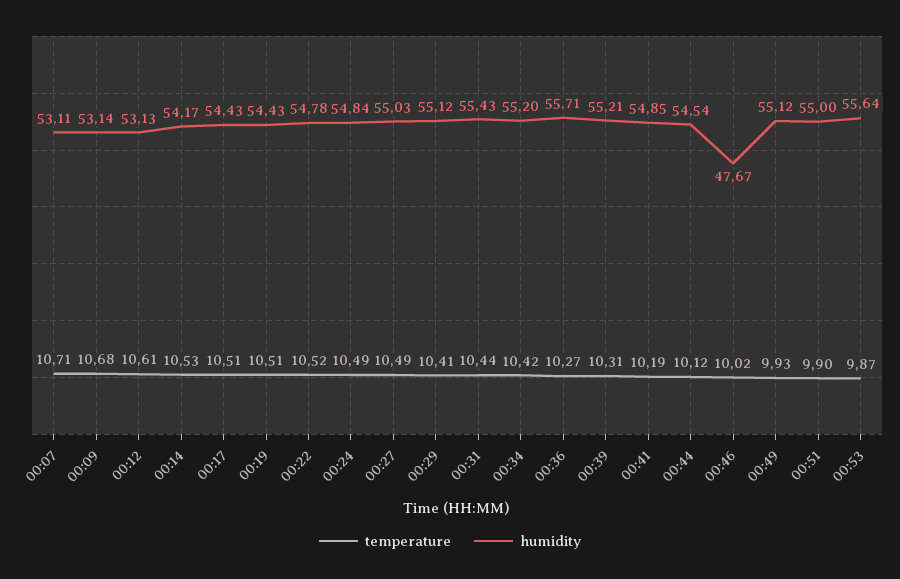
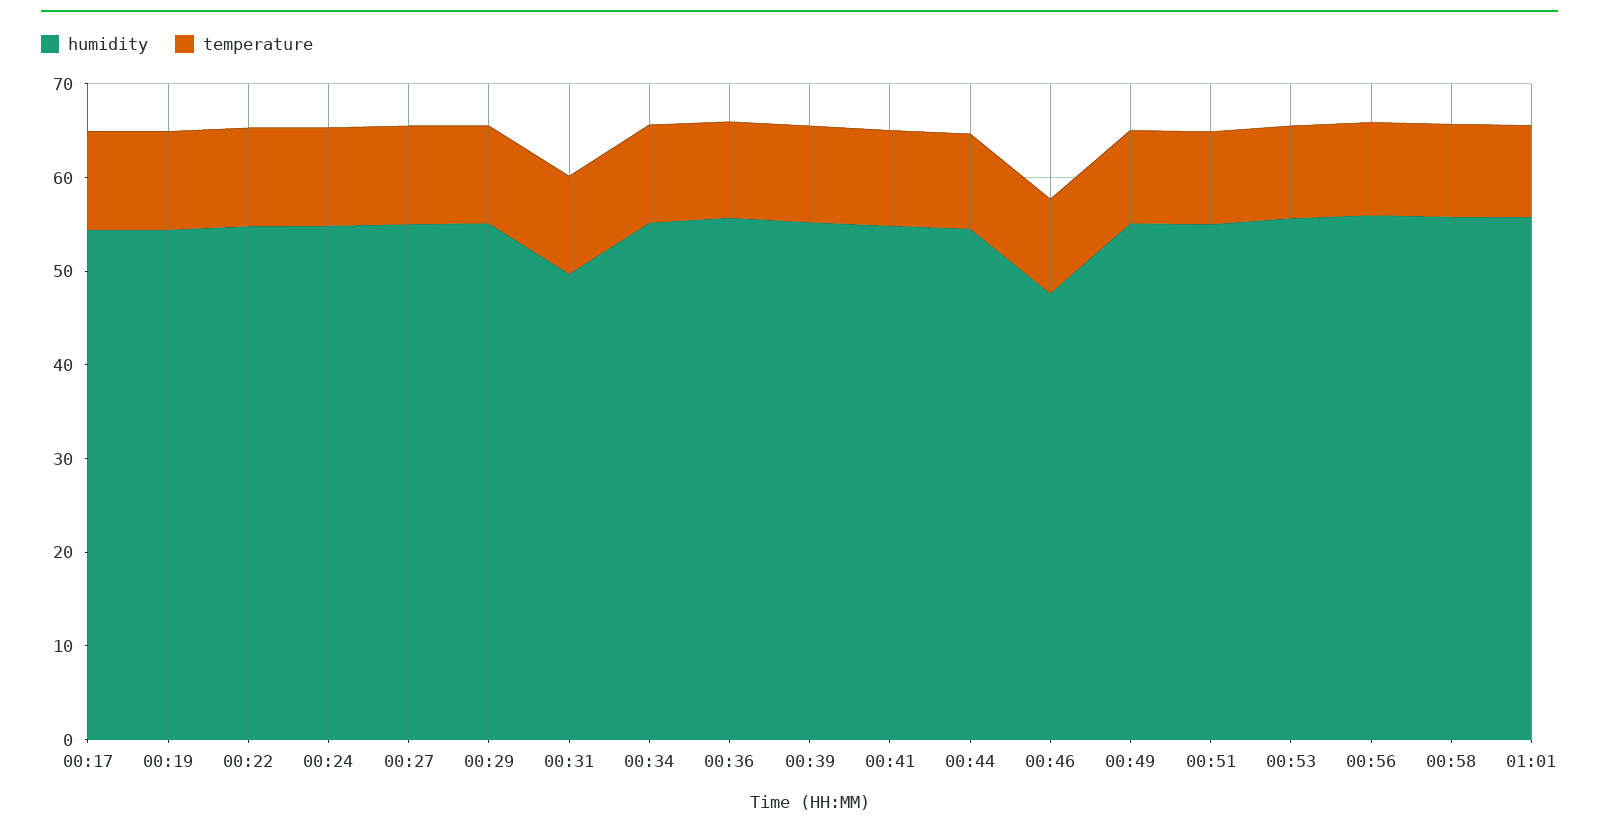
temperature, 00:07: 10.71 -> none
humidity, 00:07: 53.11 -> none
temperature, 00:09: 10.68 -> none
humidity, 00:09: 53.14 -> none
temperature, 00:12: 10.61 -> none
humidity, 00:12: 53.13 -> none
temperature, 00:14: 10.53 -> none
humidity, 00:14: 54.17 -> none
humidity, 00:31: 55.43 -> 50
humidity, 00:56: none -> 56
temperature, 00:56: none -> 10
humidity, 00:58: none -> 56
temperature, 00:58: none -> 10
humidity, 01:01: none -> 56
temperature, 01:01: none -> 10

